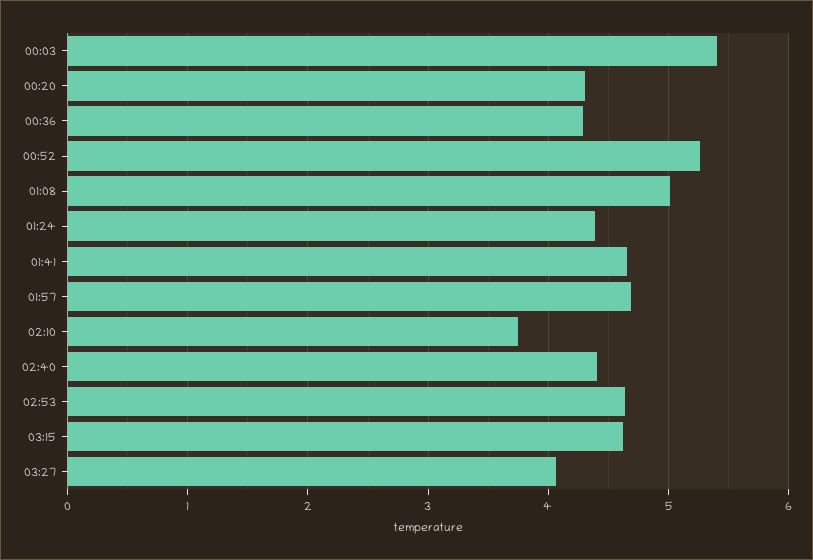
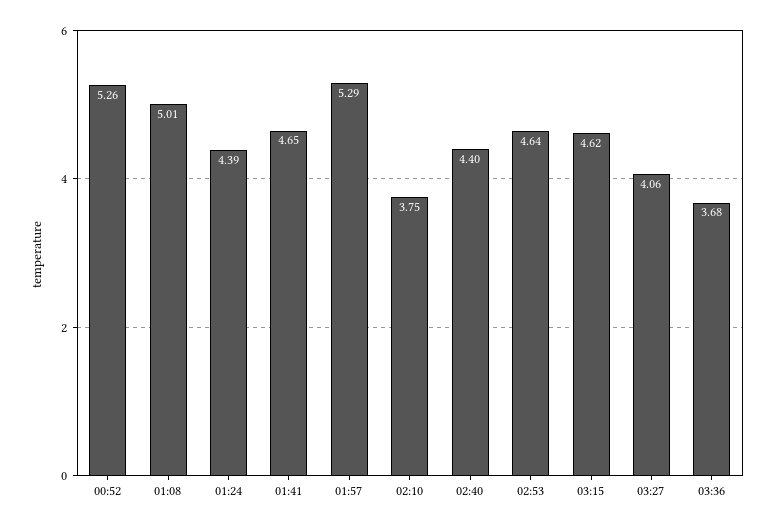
00:03: 5.4 -> none
00:20: 4.3 -> none
00:36: 4.3 -> none
01:57: 4.7 -> 5.29
03:36: none -> 3.68

